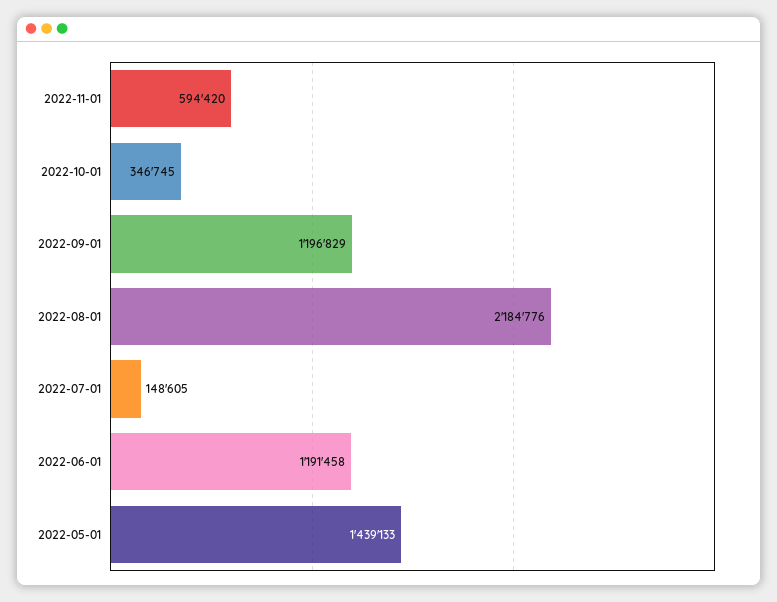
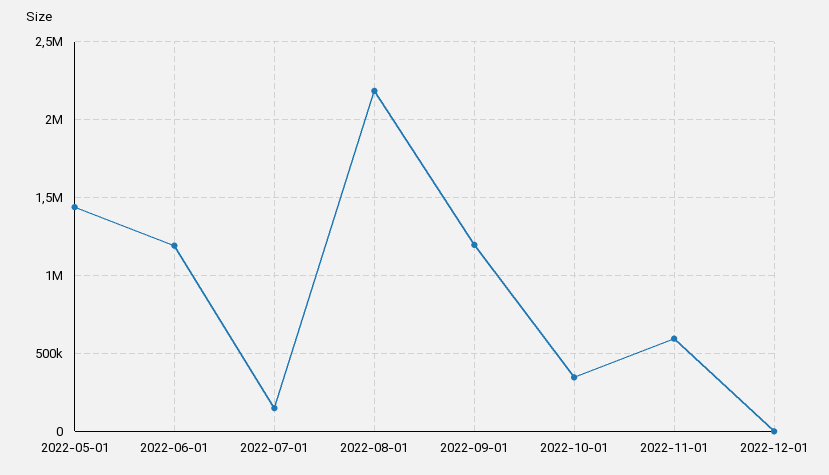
2022-12-01: none -> 0

